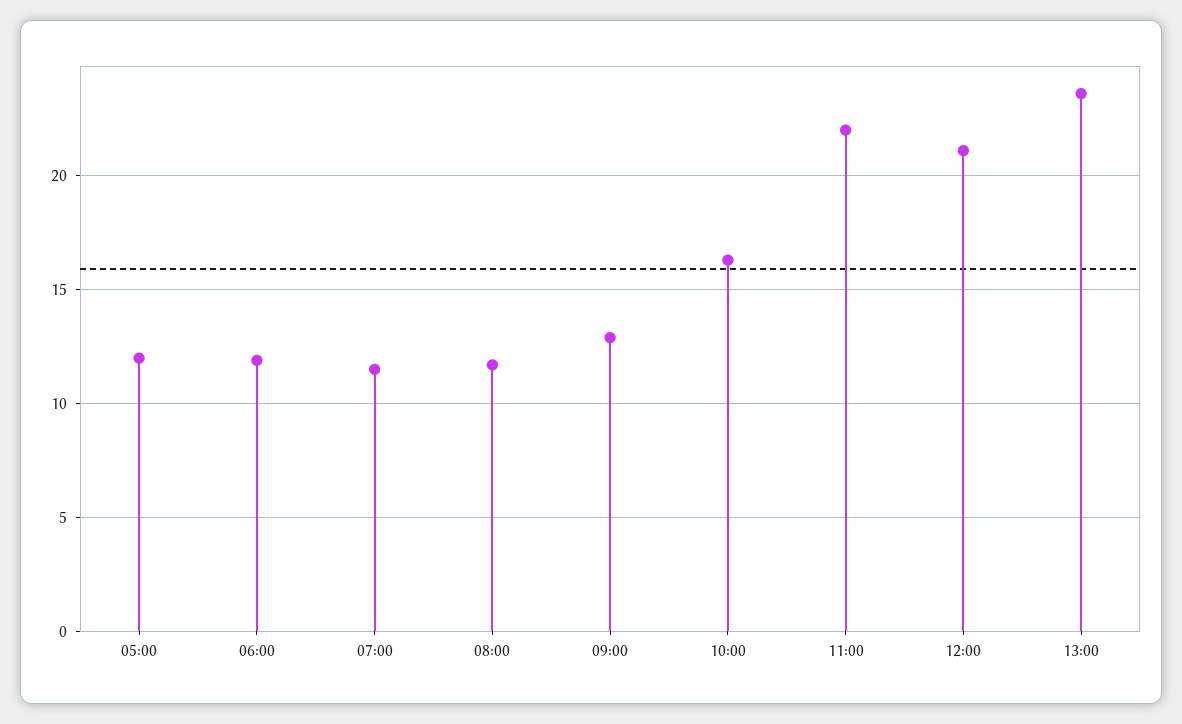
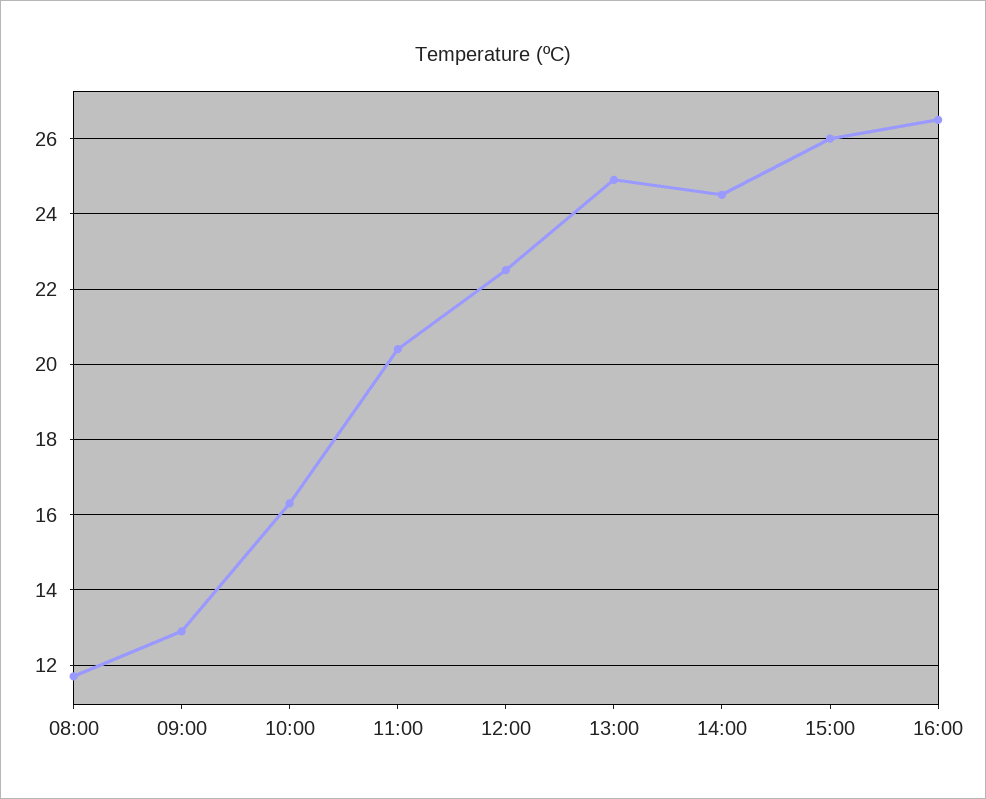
05:00: 12 -> none
06:00: 12 -> none
07:00: 11.5 -> none
11:00: 22 -> 20.5
12:00: 21 -> 22.5
13:00: 23.5 -> 25
14:00: none -> 24.5
15:00: none -> 26
16:00: none -> 26.5

